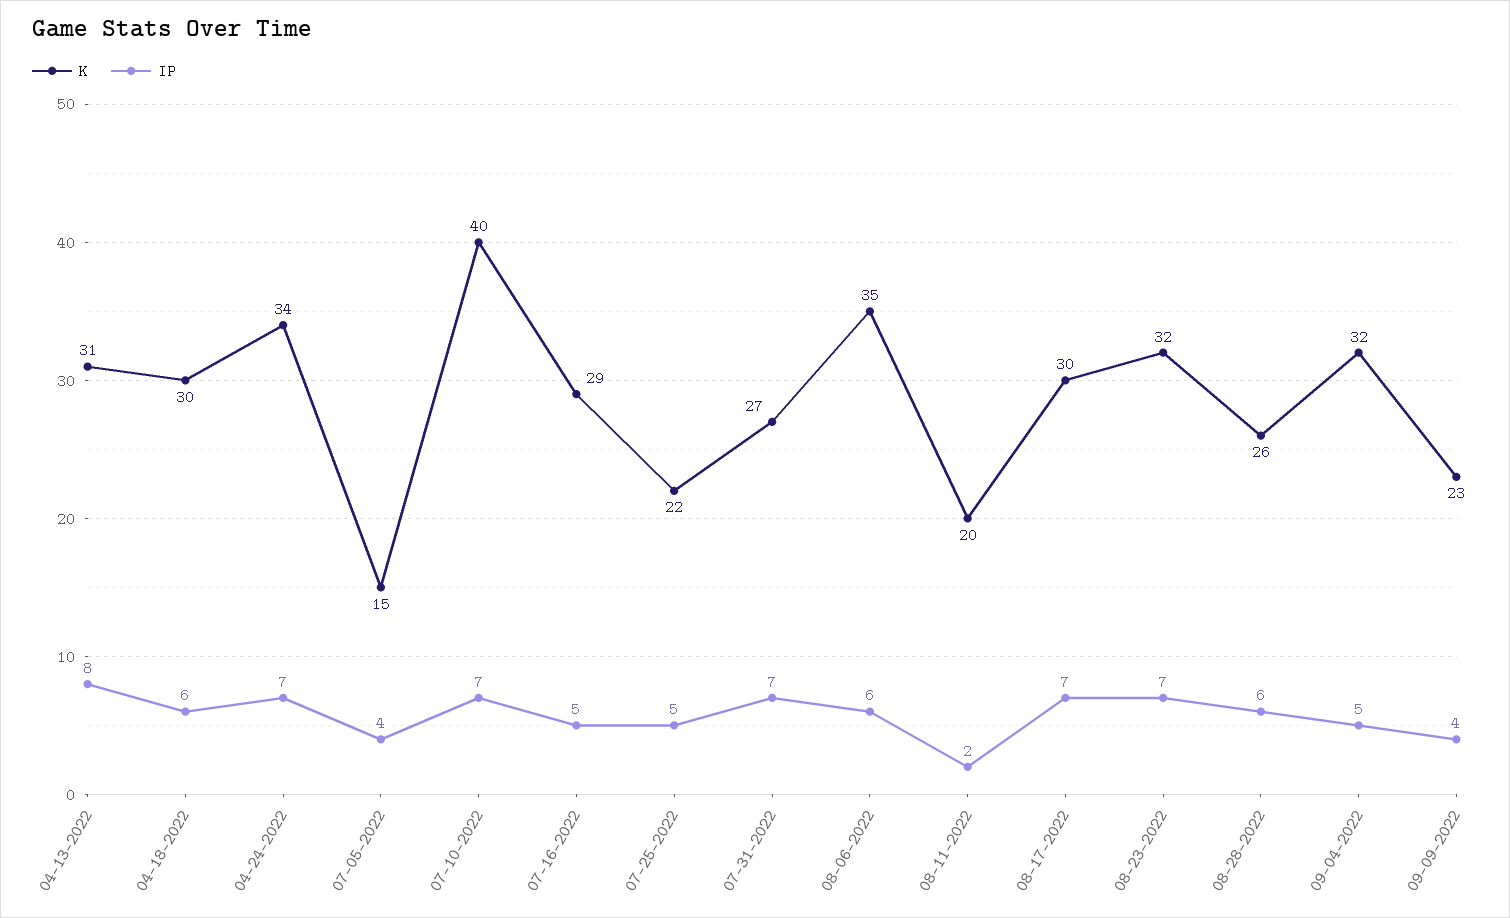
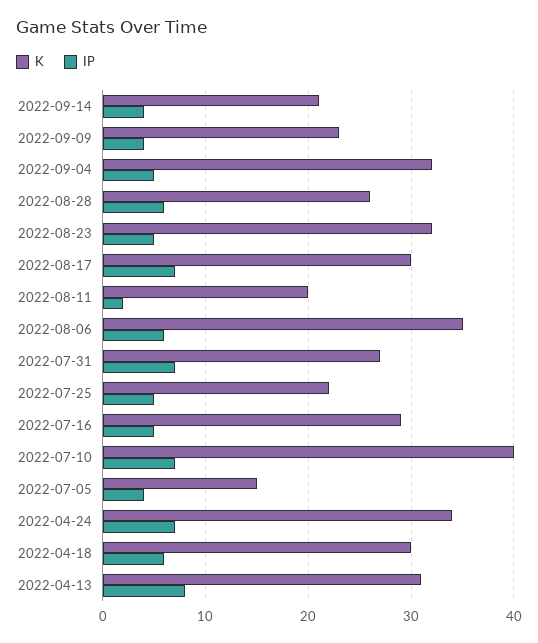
IP, 08-23-2022: 7 -> 5
K, 2022-09-14: none -> 21
IP, 2022-09-14: none -> 4

